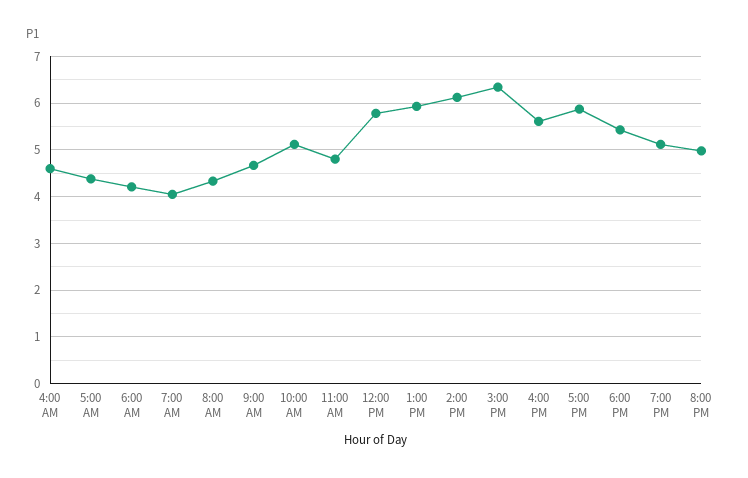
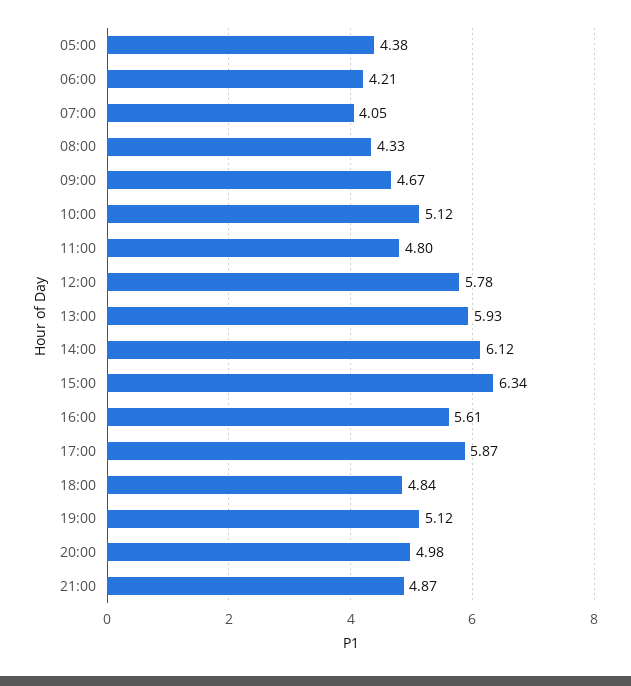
4:00 AM: 4.6 -> none
6:00 PM: 5.4 -> 4.84
21:00: none -> 4.87

